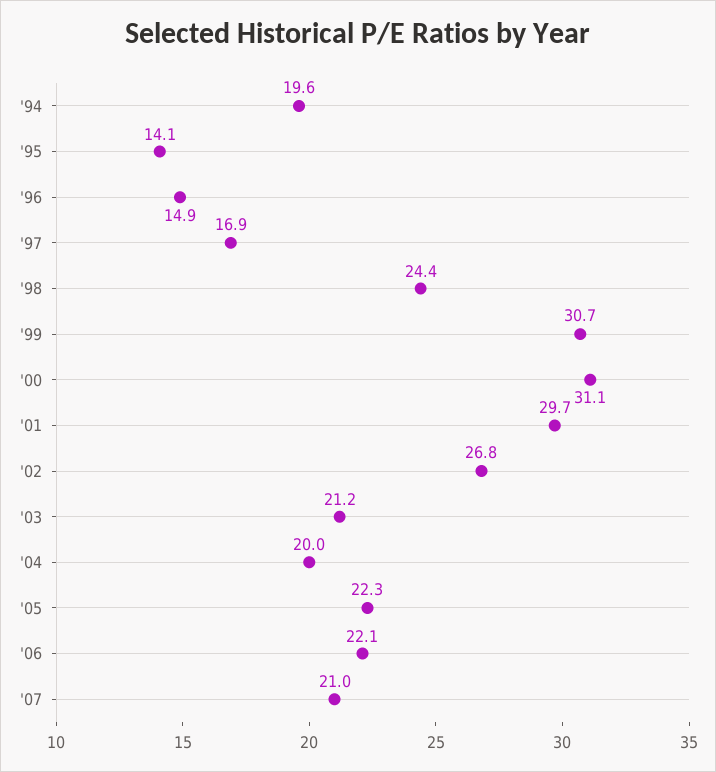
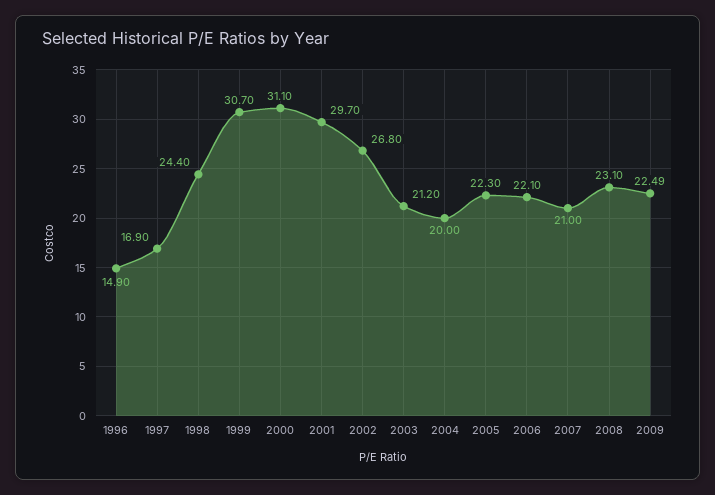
'94: 19.6 -> none
'95: 14.1 -> none
2008: none -> 23.1
2009: none -> 22.49

